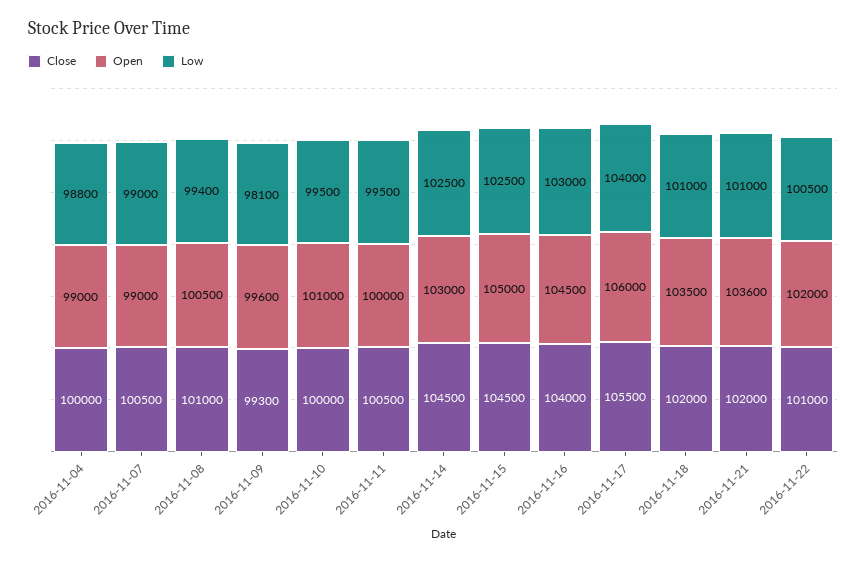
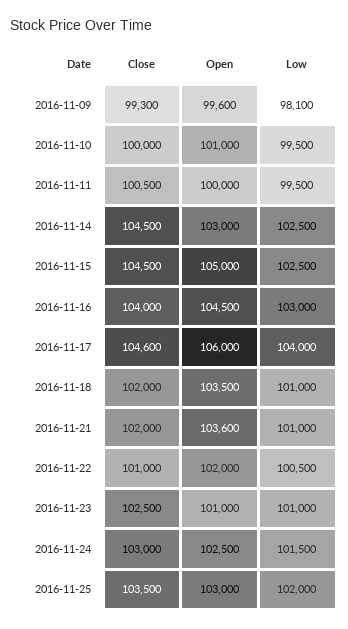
Close, 2016-11-04: 100000 -> none
Open, 2016-11-04: 99000 -> none
Low, 2016-11-04: 98800 -> none
Close, 2016-11-07: 100500 -> none
Open, 2016-11-07: 99000 -> none
Low, 2016-11-07: 99000 -> none
Close, 2016-11-08: 101000 -> none
Open, 2016-11-08: 100500 -> none
Low, 2016-11-08: 99400 -> none
Close, 2016-11-17: 105500 -> 104600
Close, 2016-11-23: none -> 102500
Open, 2016-11-23: none -> 101000
Low, 2016-11-23: none -> 101000
Close, 2016-11-24: none -> 103000
Open, 2016-11-24: none -> 102500
Low, 2016-11-24: none -> 101500
Close, 2016-11-25: none -> 103500
Open, 2016-11-25: none -> 103000
Low, 2016-11-25: none -> 102000

